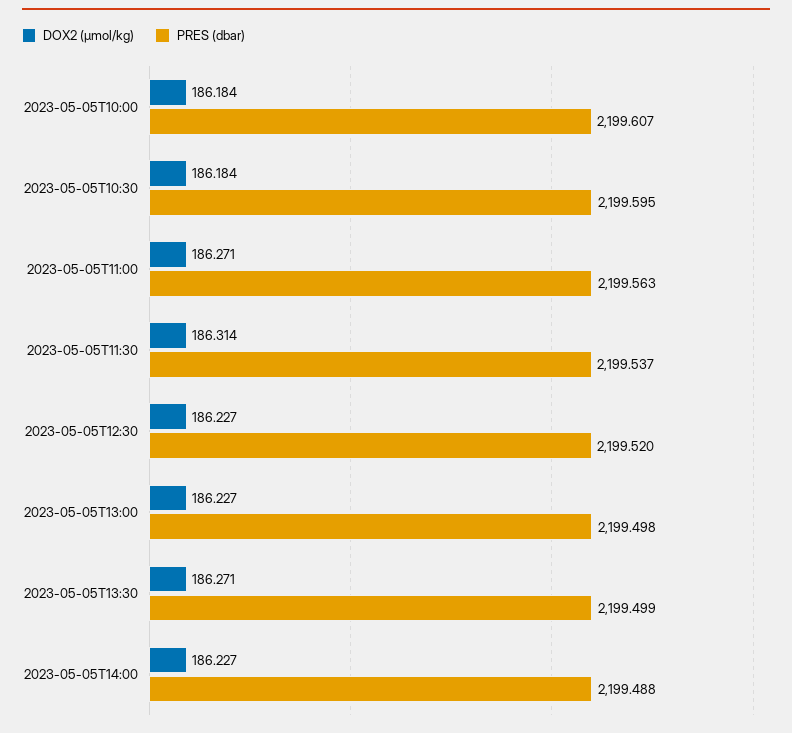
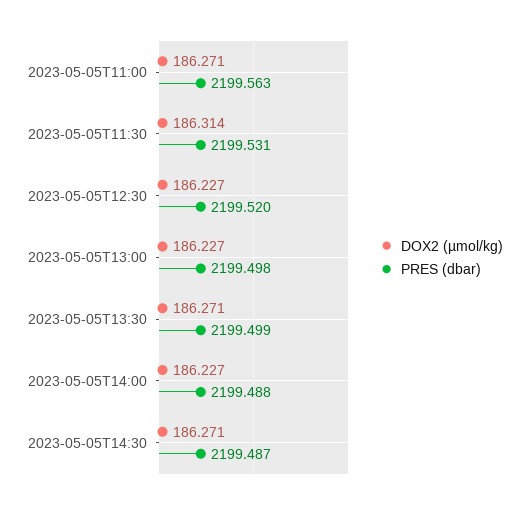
DOX2 (µmol/kg), 2023-05-05T10:00: 186.184 -> none
PRES (dbar), 2023-05-05T10:00: 2199.607 -> none
DOX2 (µmol/kg), 2023-05-05T10:30: 186.184 -> none
PRES (dbar), 2023-05-05T10:30: 2199.595 -> none
PRES (dbar), 2023-05-05T11:30: 2199.537 -> 2199.531
DOX2 (µmol/kg), 2023-05-05T14:30: none -> 186.271
PRES (dbar), 2023-05-05T14:30: none -> 2199.487

